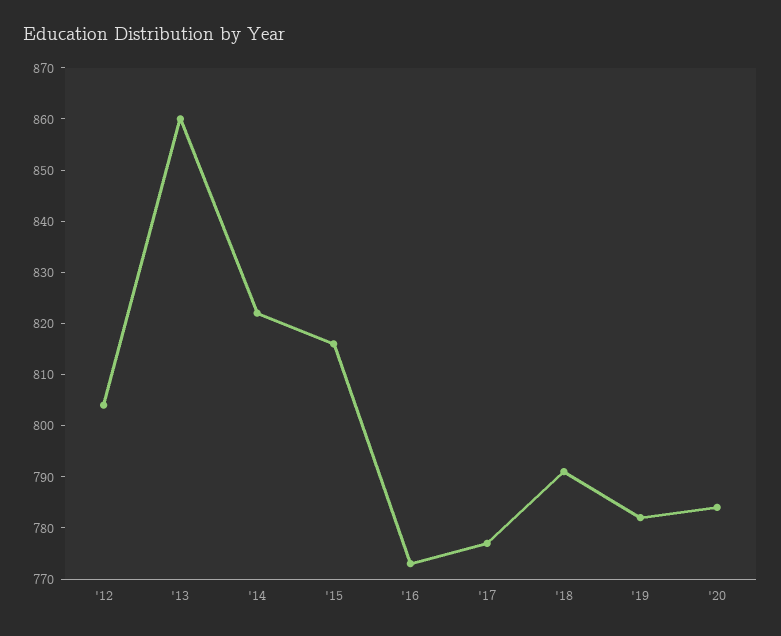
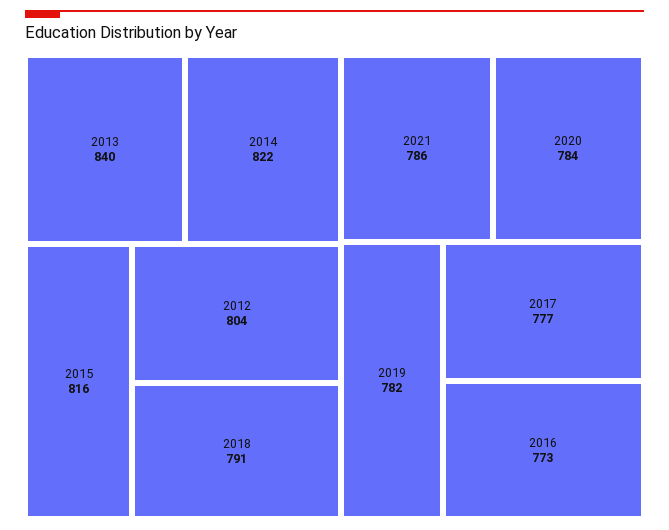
'13: 860 -> 840
2021: none -> 786

